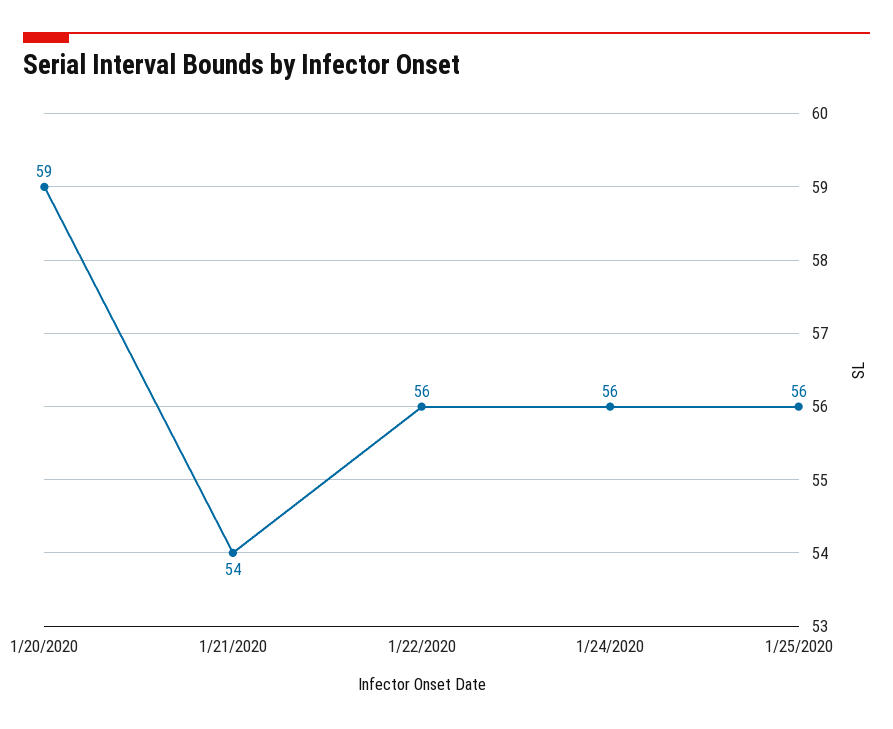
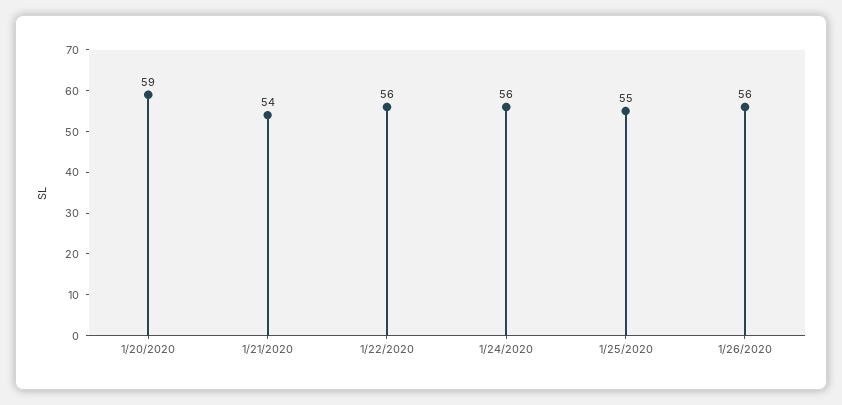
1/25/2020: 56 -> 55
1/26/2020: none -> 56

